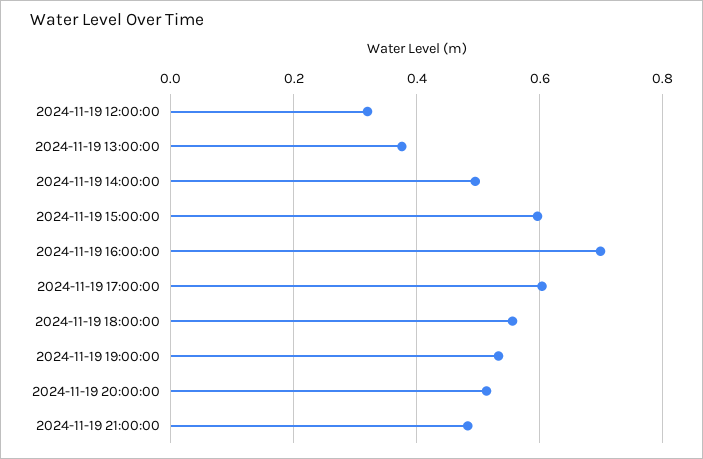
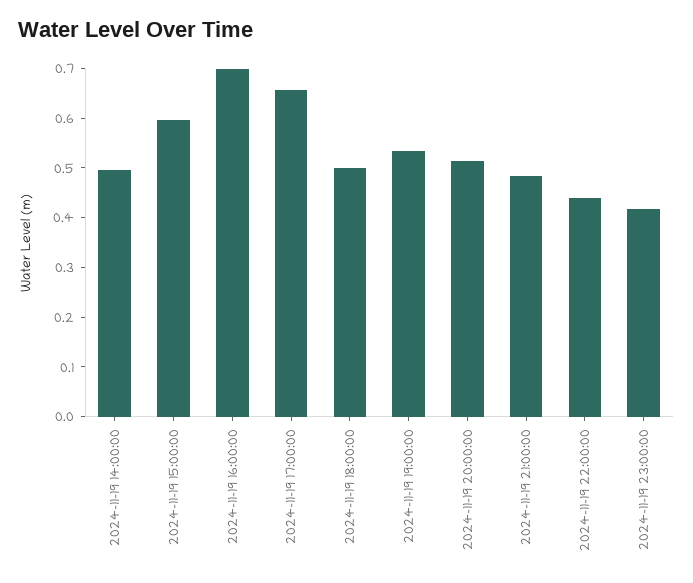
2024-11-19 12:00:00: 0.32 -> none
2024-11-19 13:00:00: 0.38 -> none
2024-11-19 17:00:00: 0.6 -> 0.66
2024-11-19 18:00:00: 0.56 -> 0.5
2024-11-19 22:00:00: none -> 0.44
2024-11-19 23:00:00: none -> 0.42

